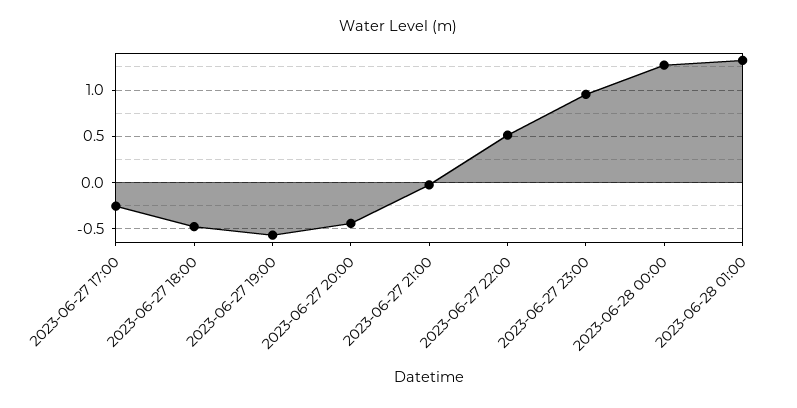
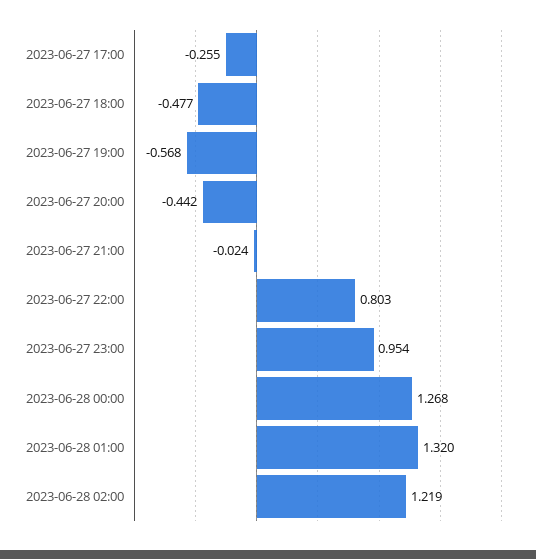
2023-06-27 22:00: 0.5 -> 0.803
2023-06-28 02:00: none -> 1.219

